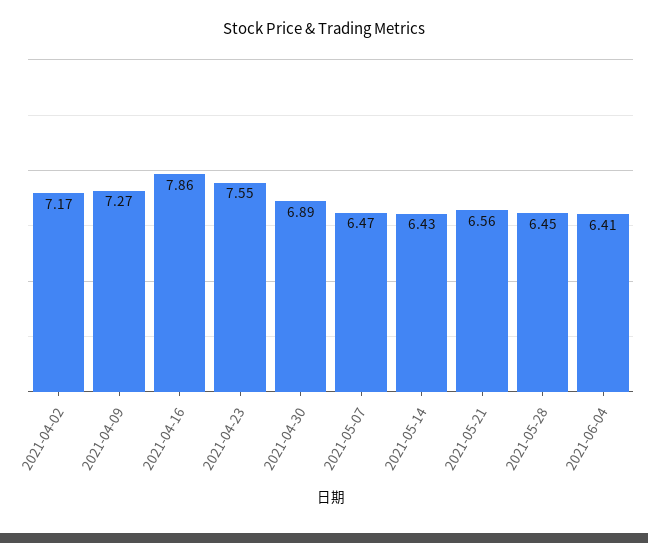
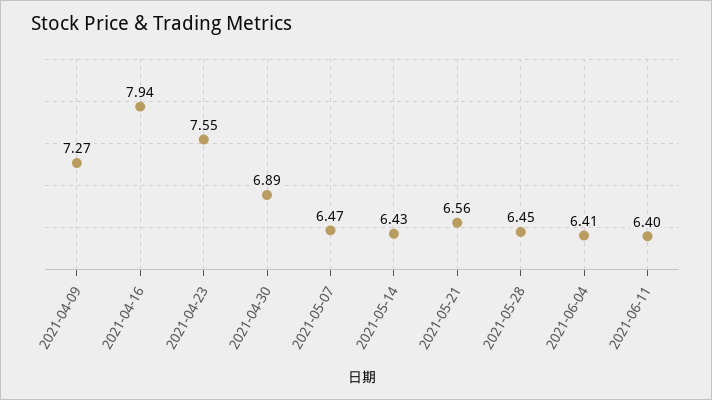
2021-04-02: 7.17 -> none
2021-04-16: 7.86 -> 7.94
2021-06-11: none -> 6.4

